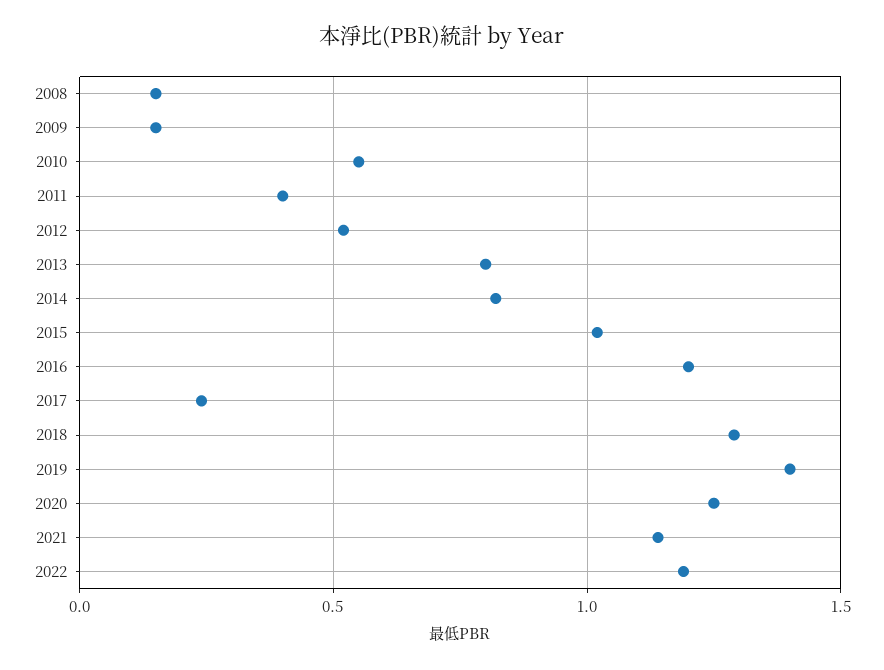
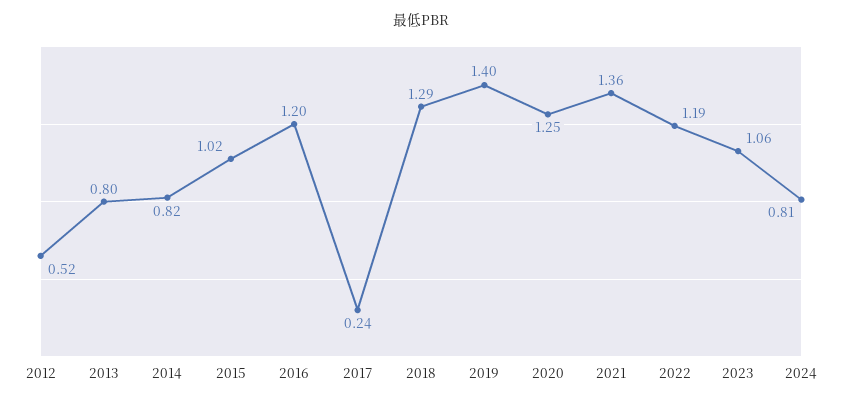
2008: 0.15 -> none
2009: 0.15 -> none
2010: 0.55 -> none
2011: 0.4 -> none
2021: 1.15 -> 1.36
2023: none -> 1.06
2024: none -> 0.81

